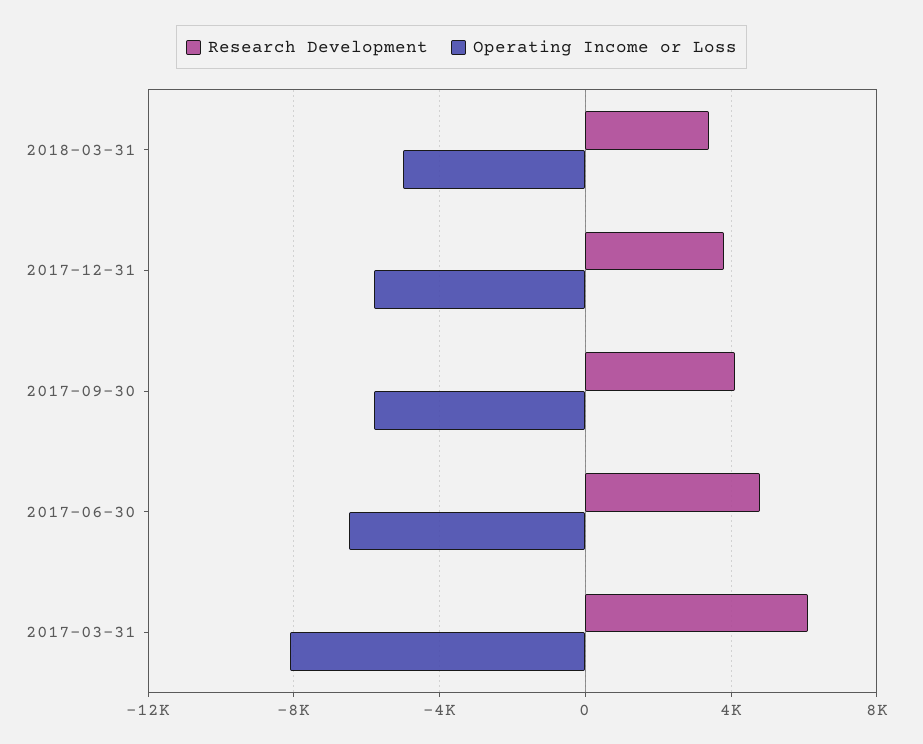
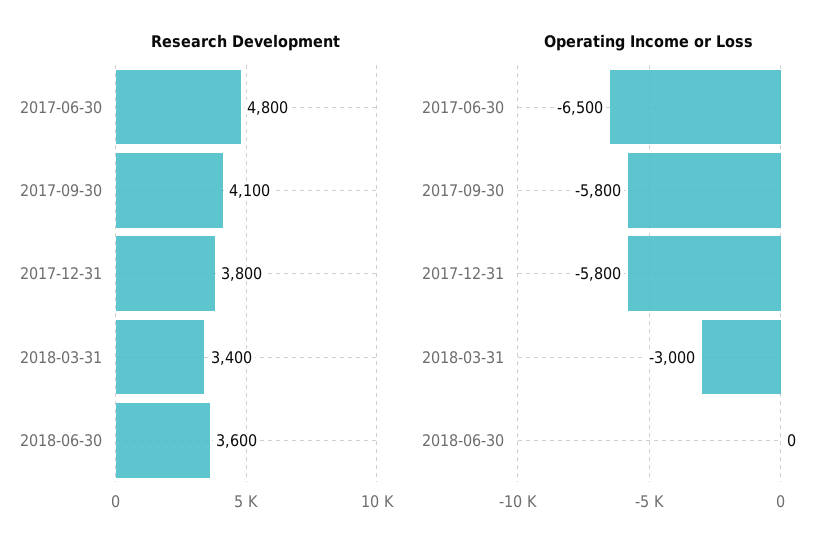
Operating Income or Loss, 2018-03-31: -5000 -> -3000
Research Development, 2017-03-31: 6000 -> none
Operating Income or Loss, 2017-03-31: -8000 -> none
Research Development, 2018-06-30: none -> 3600
Operating Income or Loss, 2018-06-30: none -> 0

